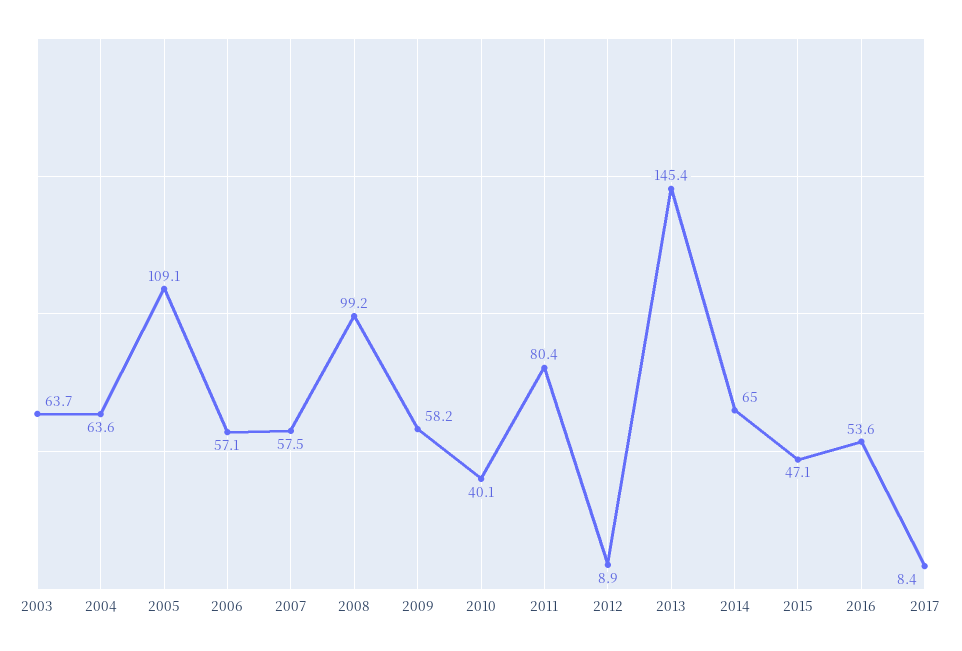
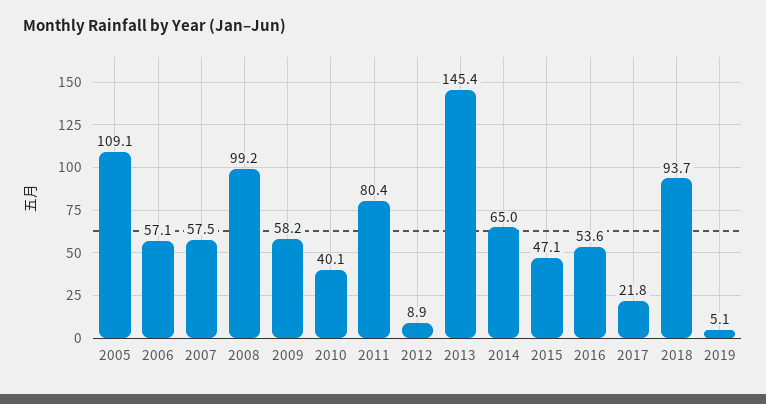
2003: 63.7 -> none
2004: 63.6 -> none
2017: 8.4 -> 21.8
2018: none -> 93.7
2019: none -> 5.1

